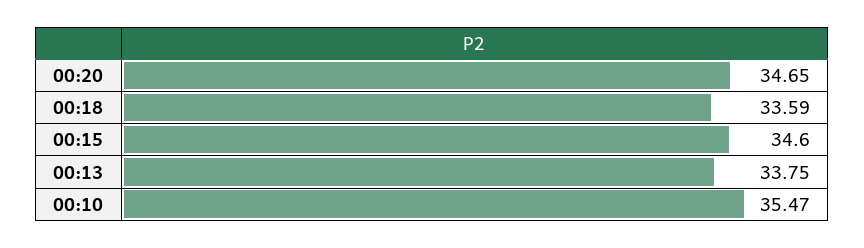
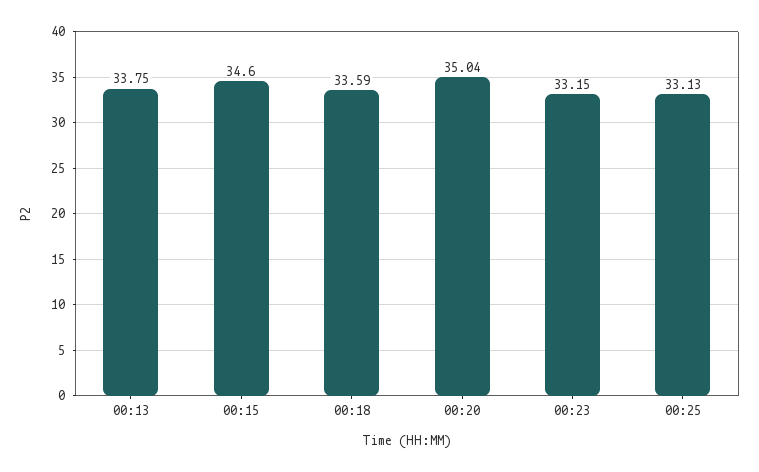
00:20: 34.65 -> 35.04
00:10: 35.47 -> none
00:23: none -> 33.15
00:25: none -> 33.13

